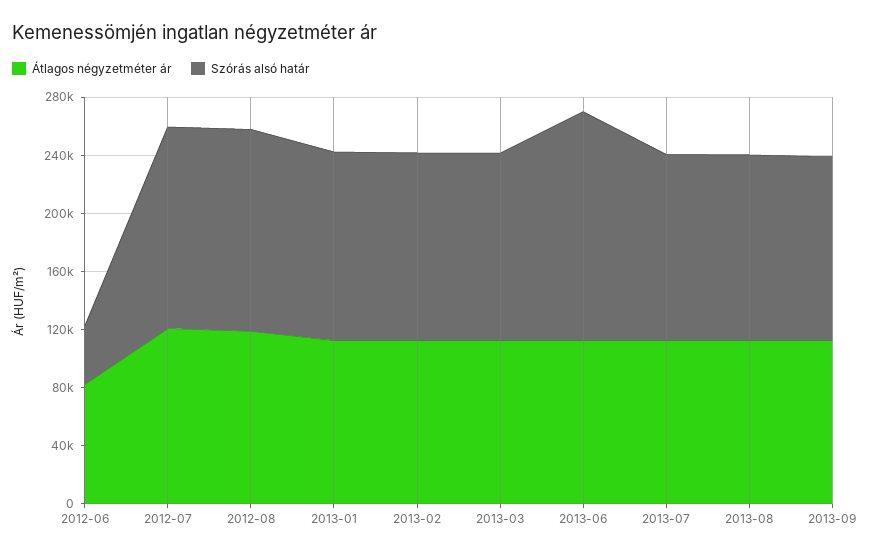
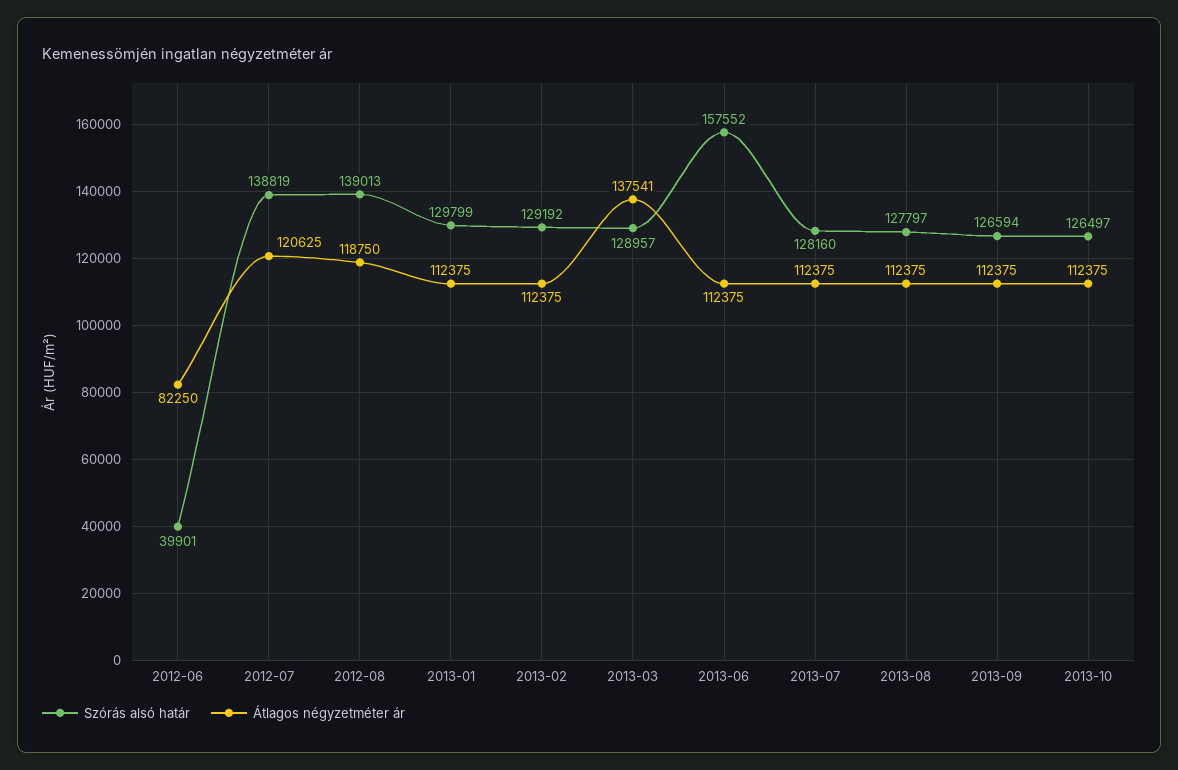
Átlagos négyzetméter ár, 2013-03: 110000 -> 137541
Szórás alsó határ, 2013-10: none -> 126497
Átlagos négyzetméter ár, 2013-10: none -> 112375

